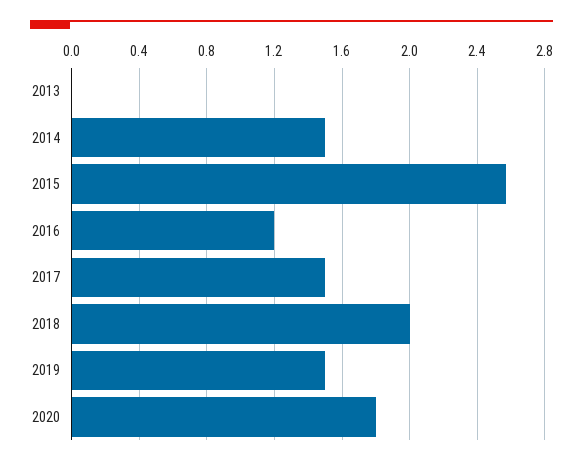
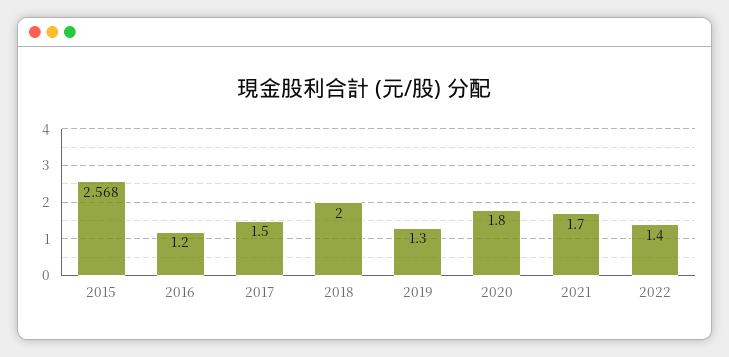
2013: 0 -> none
2014: 1.5 -> none
2019: 1.5 -> 1.3
2021: none -> 1.7
2022: none -> 1.4

